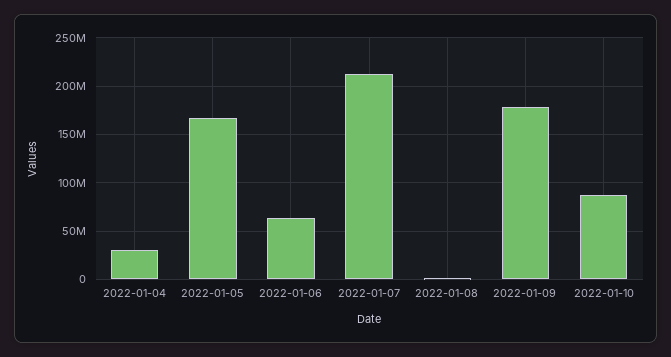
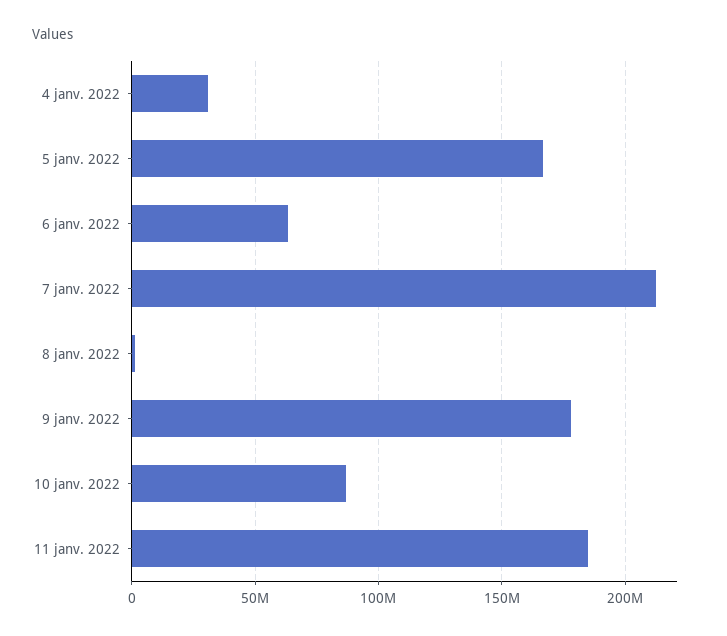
11 janv. 2022: none -> 185000000

